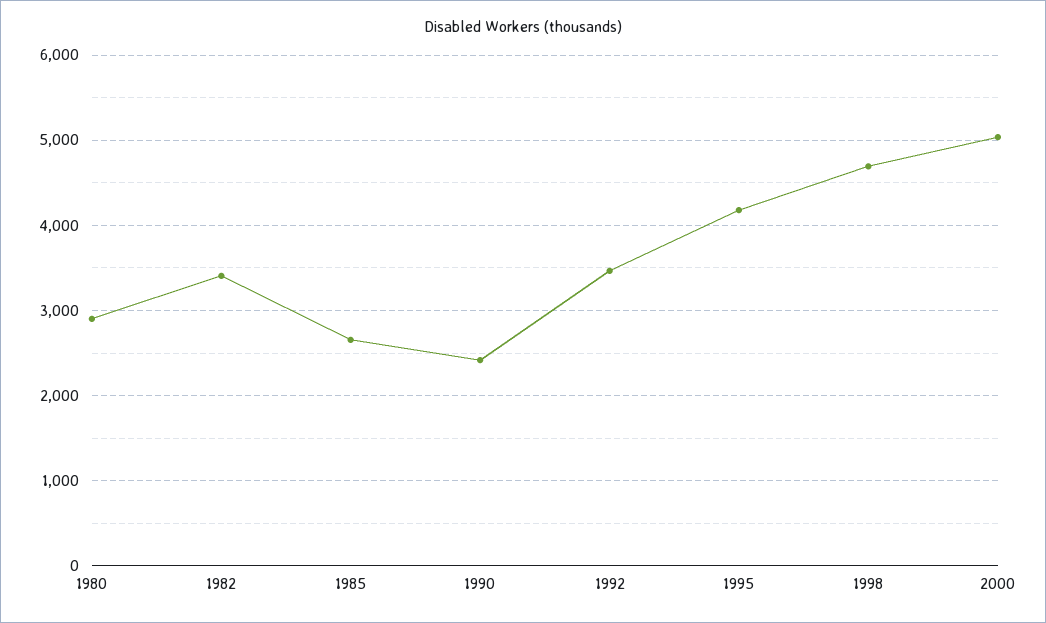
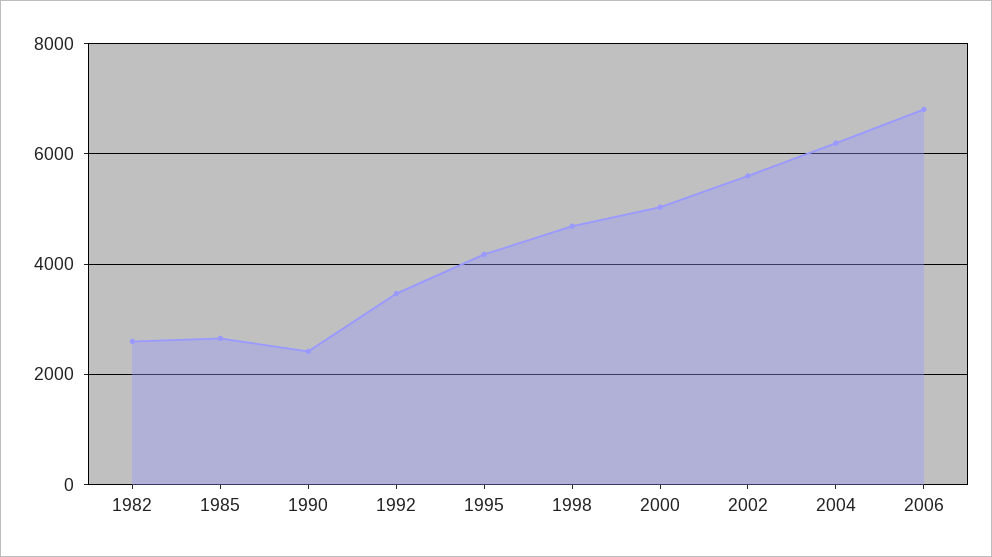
1980: 2900 -> none
1982: 3400 -> 2600
2002: none -> 5600
2004: none -> 6200
2006: none -> 6800

